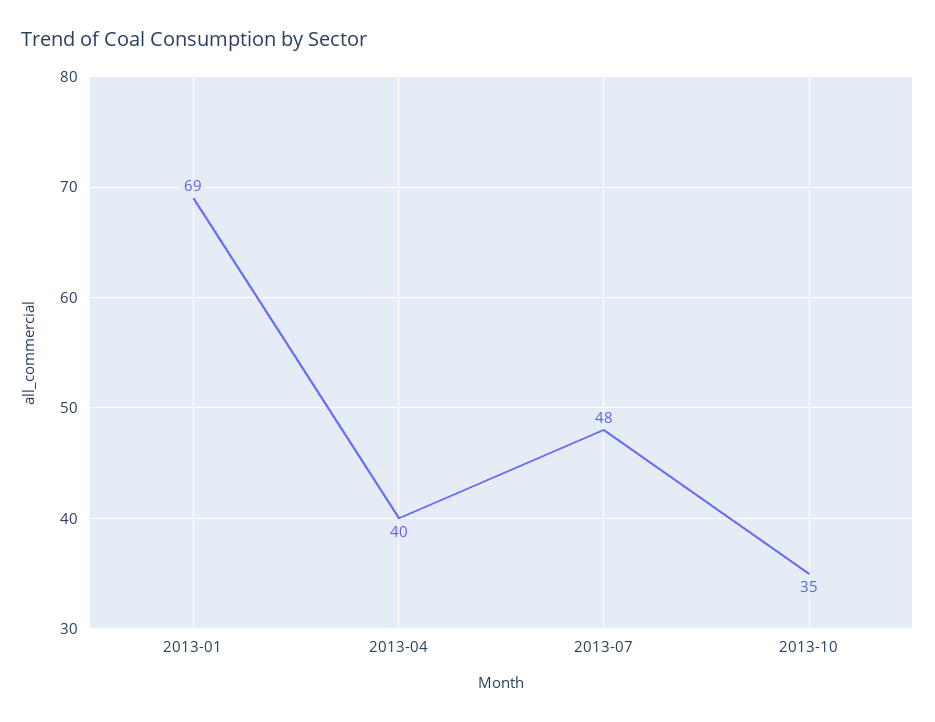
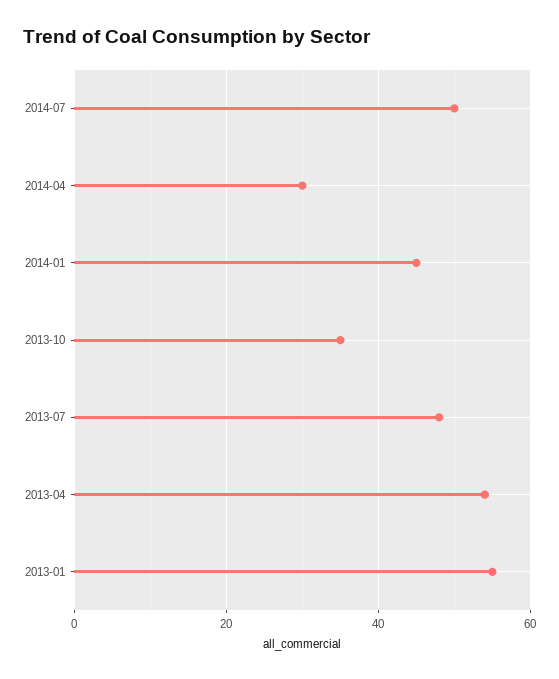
2013-01: 69 -> 55
2013-04: 40 -> 55
2014-07: none -> 50
2014-04: none -> 30
2014-01: none -> 45

